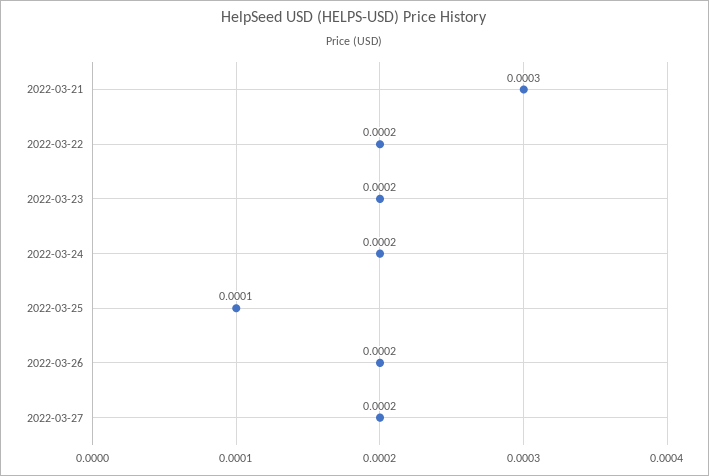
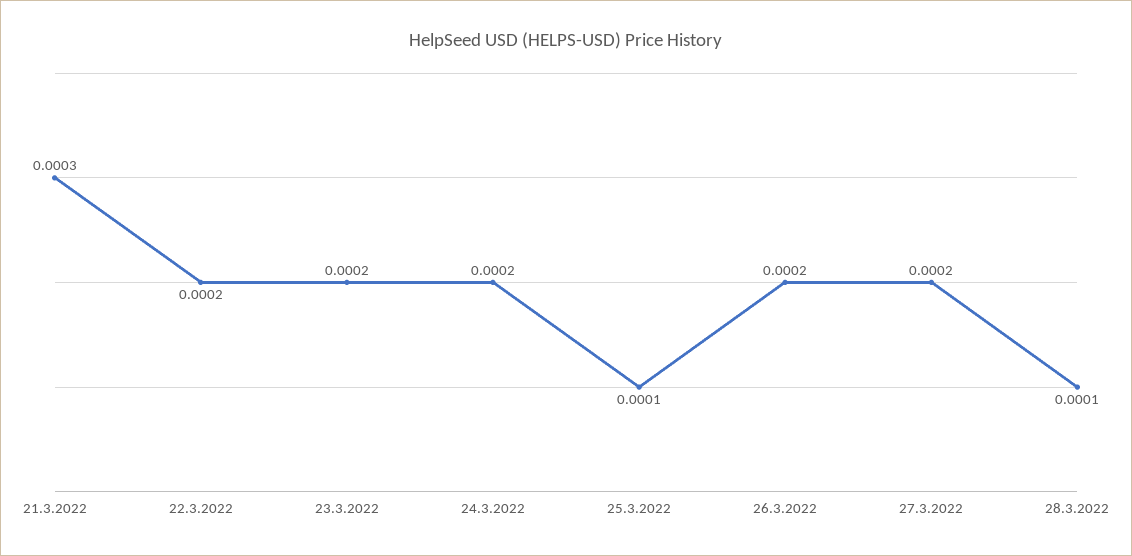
28.3.2022: none -> 0.0001

